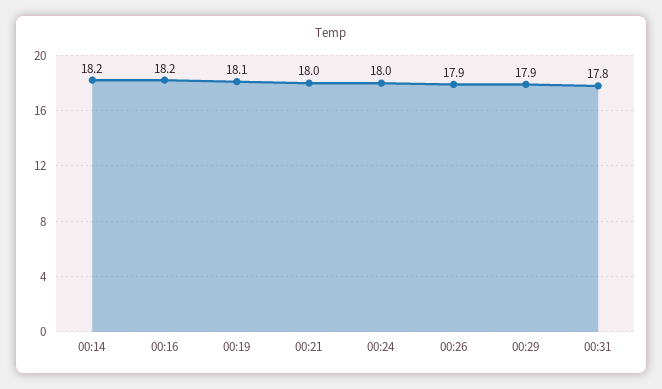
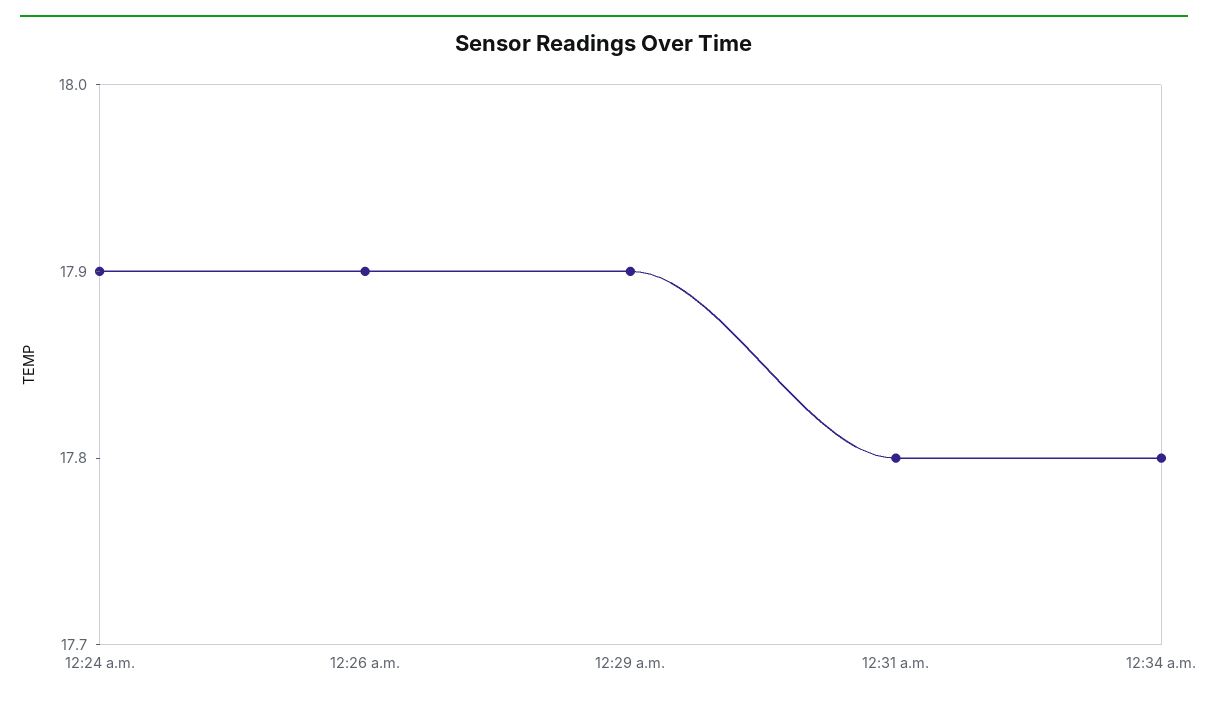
00:14: 18.2 -> none
00:16: 18.2 -> none
00:19: 18.1 -> none
00:21: 18 -> none
00:24: 18 -> 17.9
12:34 a.m.: none -> 17.8

